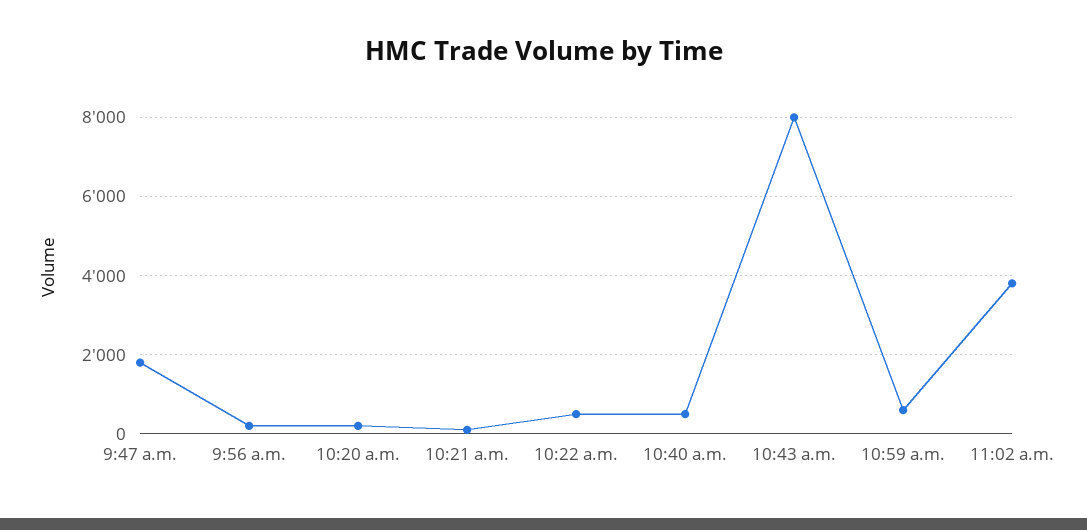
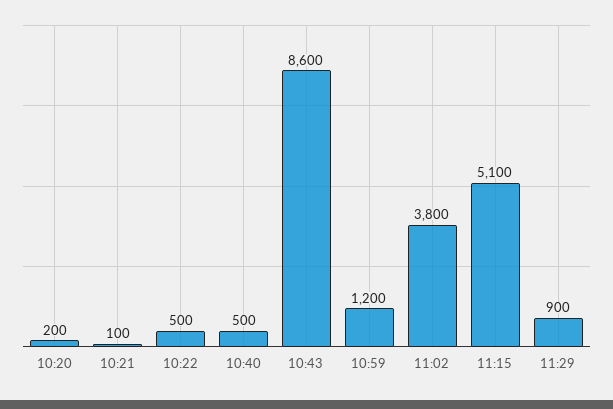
9:47 a.m.: 1800 -> none
9:56 a.m.: 200 -> none
10:43 a.m.: 8000 -> 8600
10:59 a.m.: 600 -> 1200
11:15: none -> 5100
11:29: none -> 900

